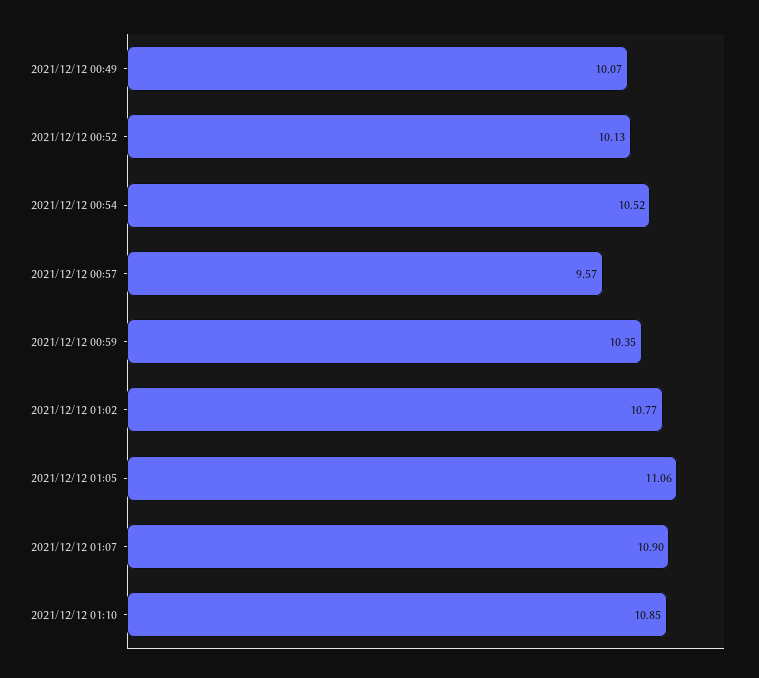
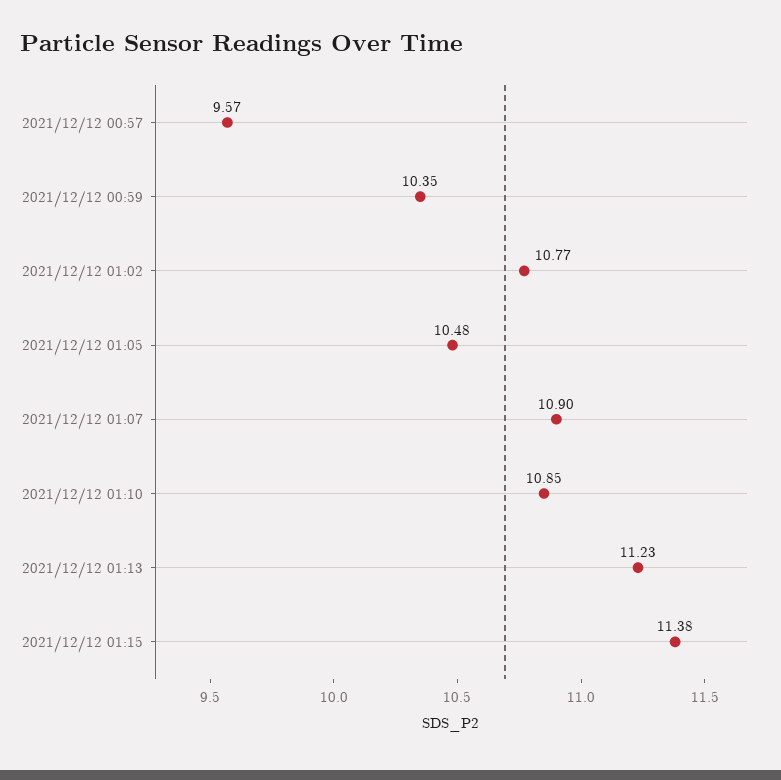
2021/12/12 00:49: 10.07 -> none
2021/12/12 00:52: 10.13 -> none
2021/12/12 00:54: 10.52 -> none
2021/12/12 01:05: 11.06 -> 10.48
2021/12/12 01:13: none -> 11.23
2021/12/12 01:15: none -> 11.38

